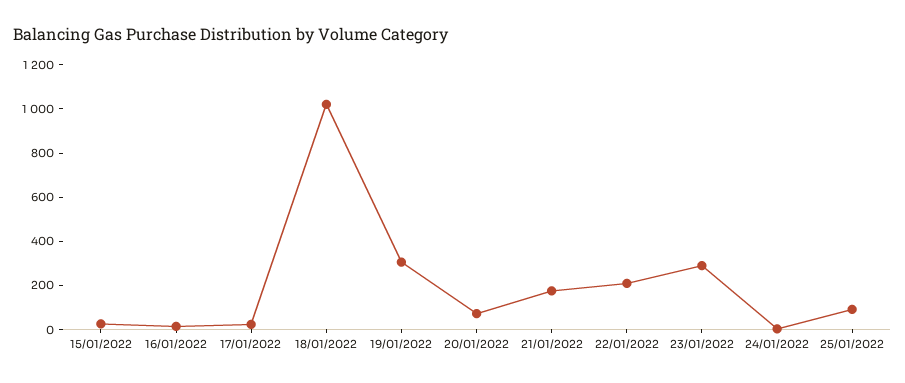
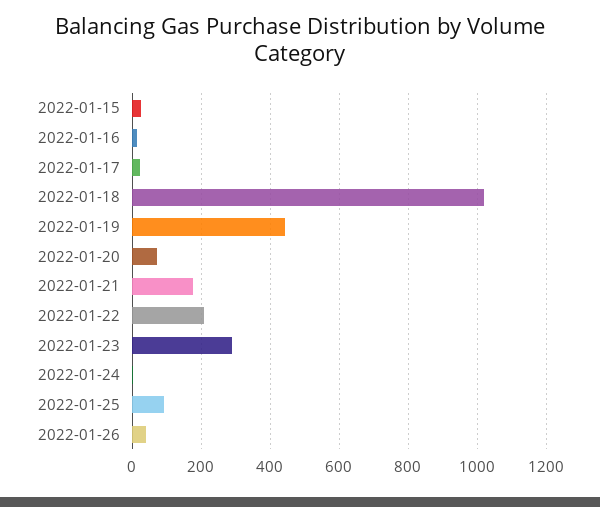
19/01/2022: 300 -> 440
2022-01-26: none -> 40

